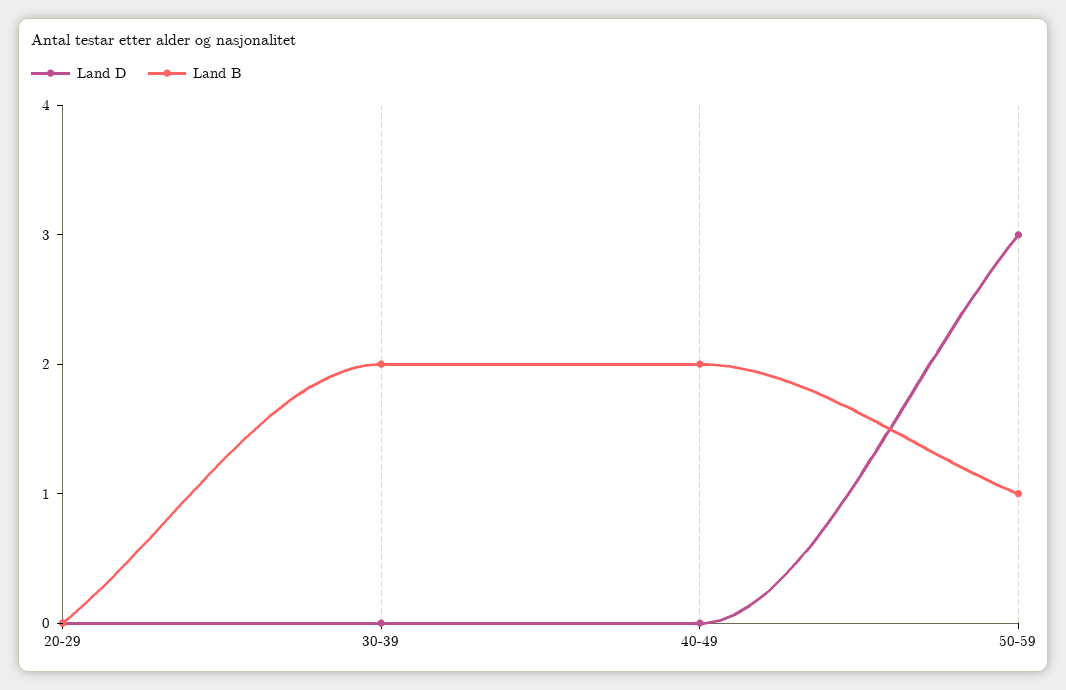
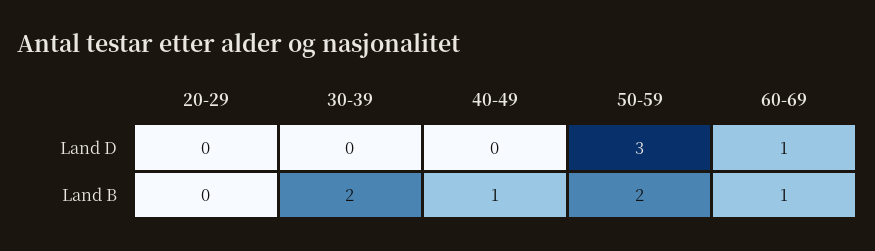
Land B, 40-49: 2 -> 1
Land B, 50-59: 1 -> 2
Land D, 60-69: none -> 1
Land B, 60-69: none -> 1

